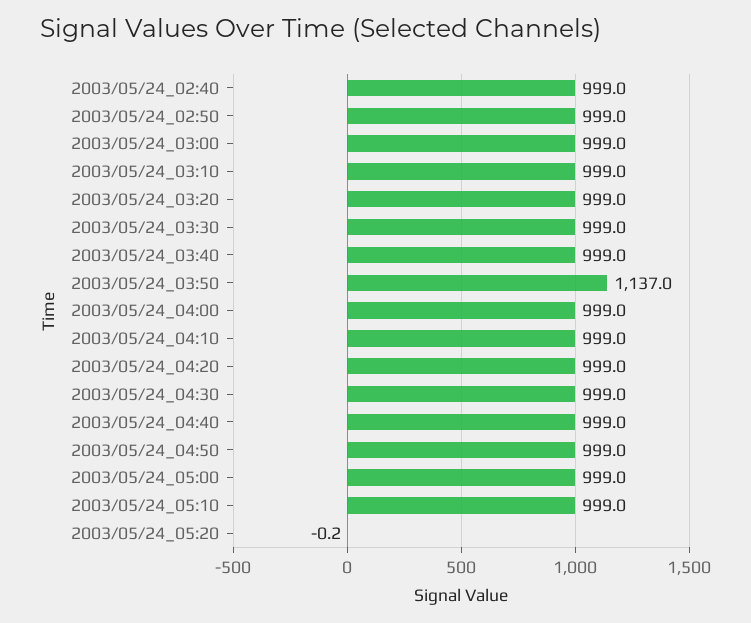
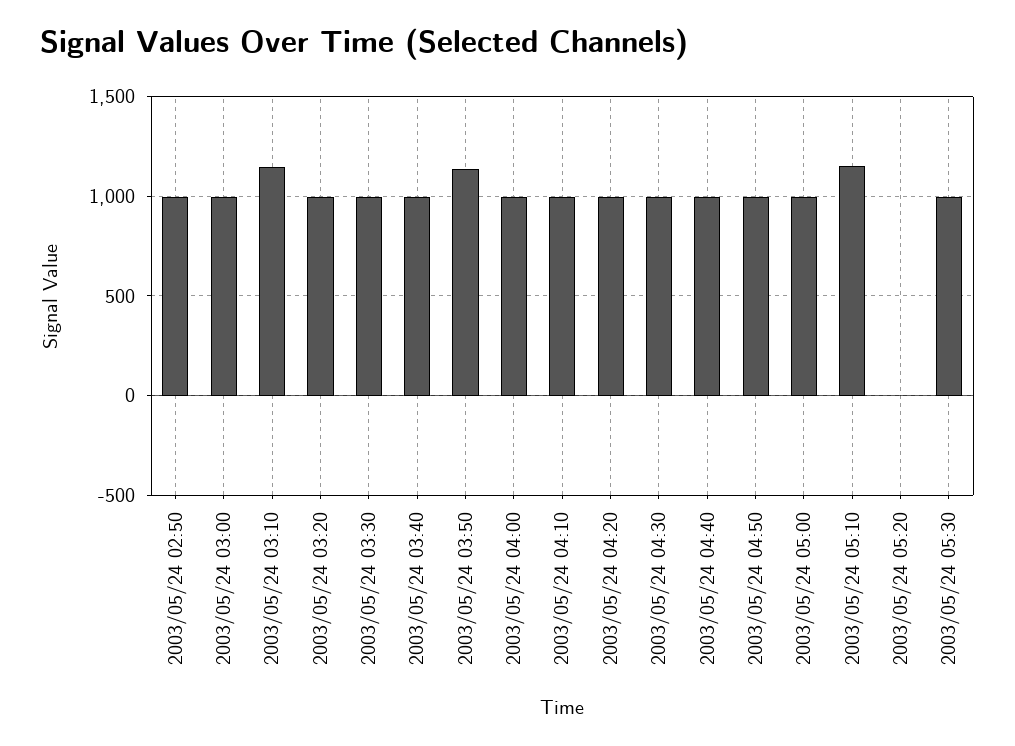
2003/05/24_02:40: 999 -> none
2003/05/24_03:10: 999 -> 1150
2003/05/24_05:10: 999 -> 1150
2003/05/24 05:30: none -> 1000

